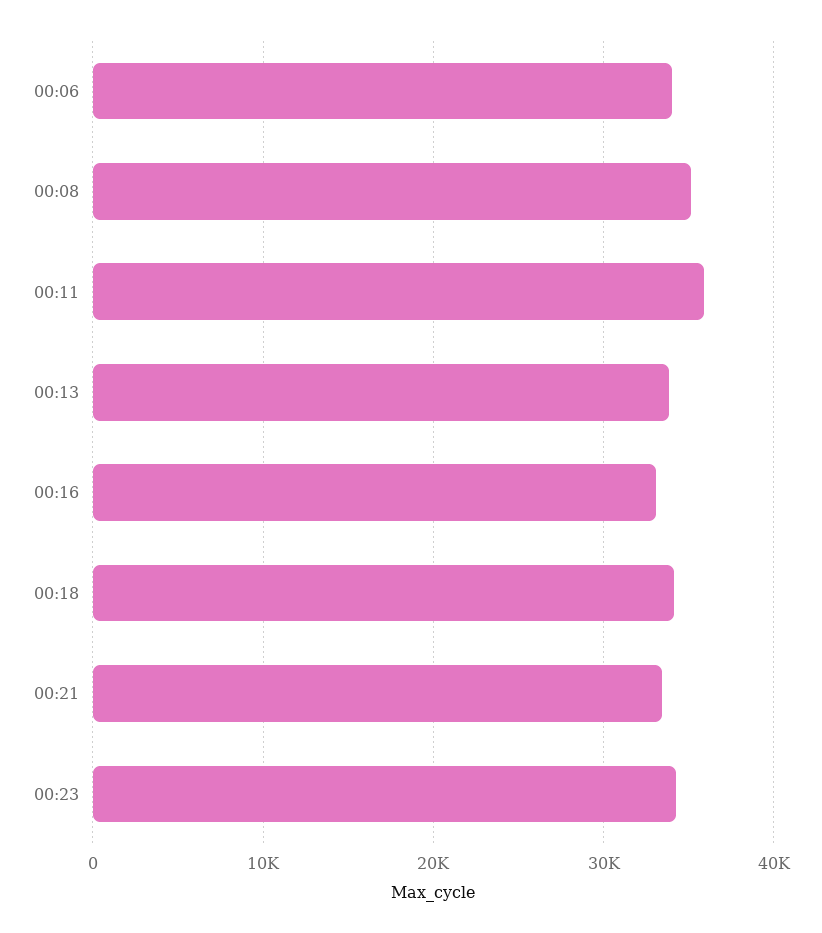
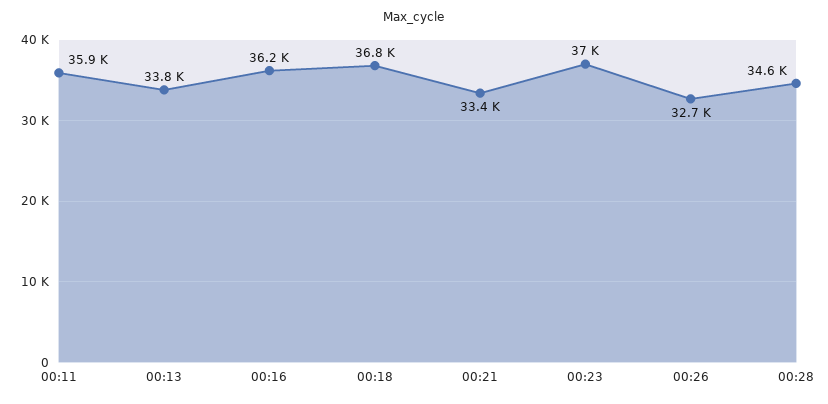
00:06: 34000 -> none
00:08: 35000 -> none
00:16: 33000 -> 36200
00:18: 34000 -> 36800
00:23: 34000 -> 37000
00:26: none -> 32700
00:28: none -> 34600

